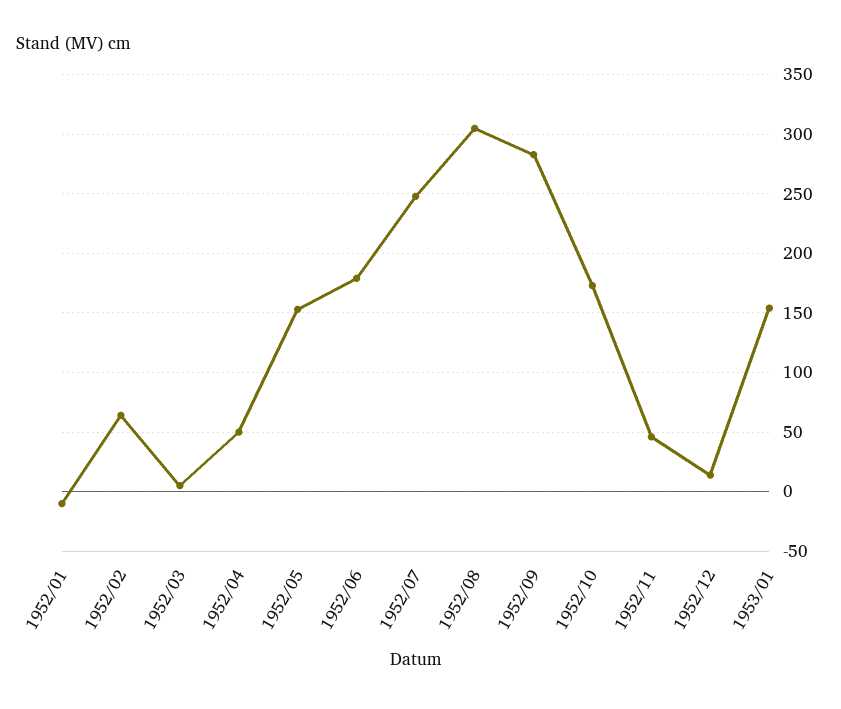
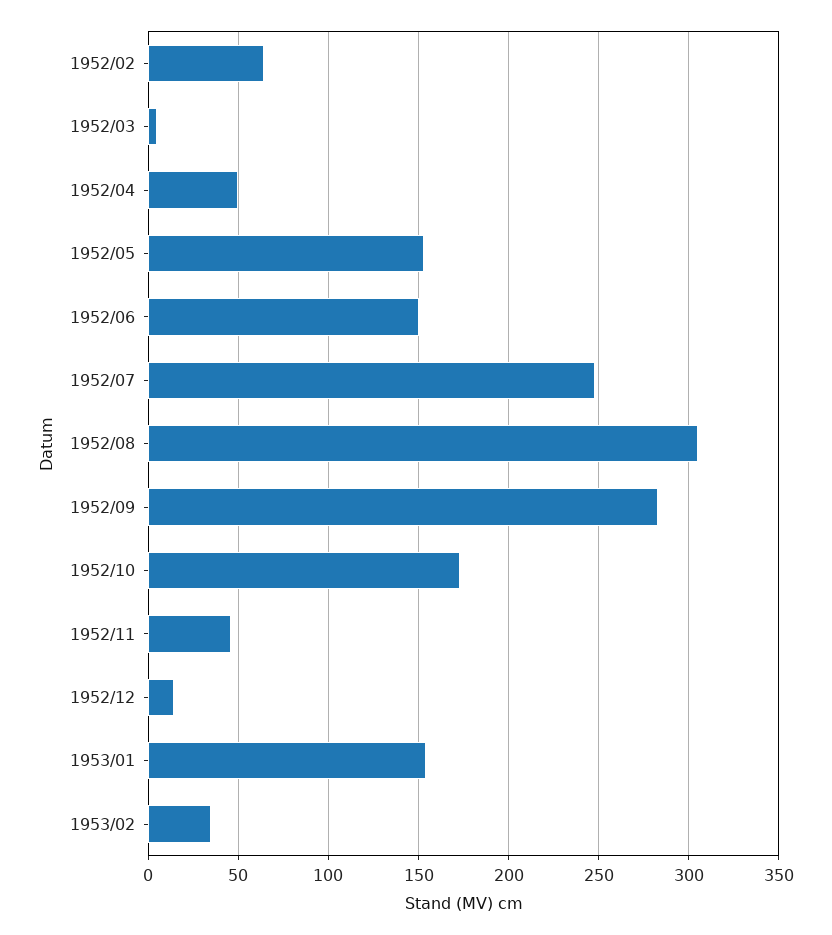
1952/01: -10 -> none
1952/06: 180 -> 150
1953/02: none -> 35

